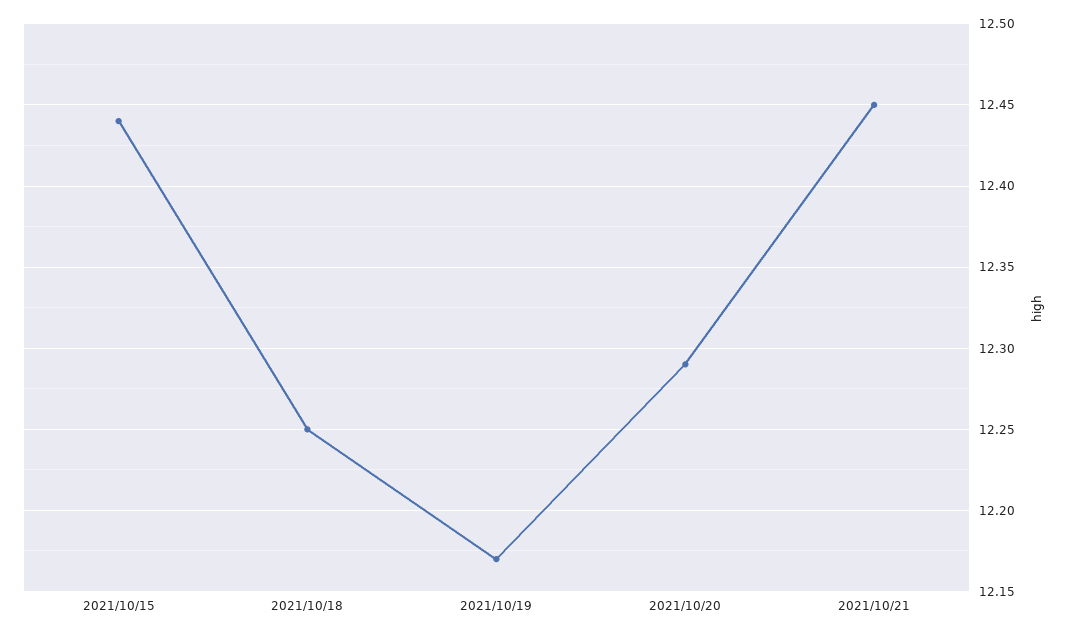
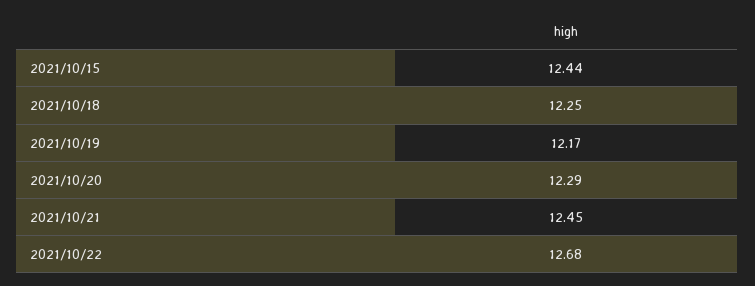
2021/10/22: none -> 12.68

